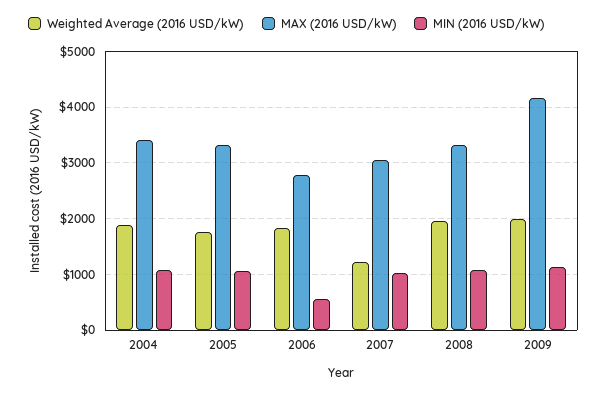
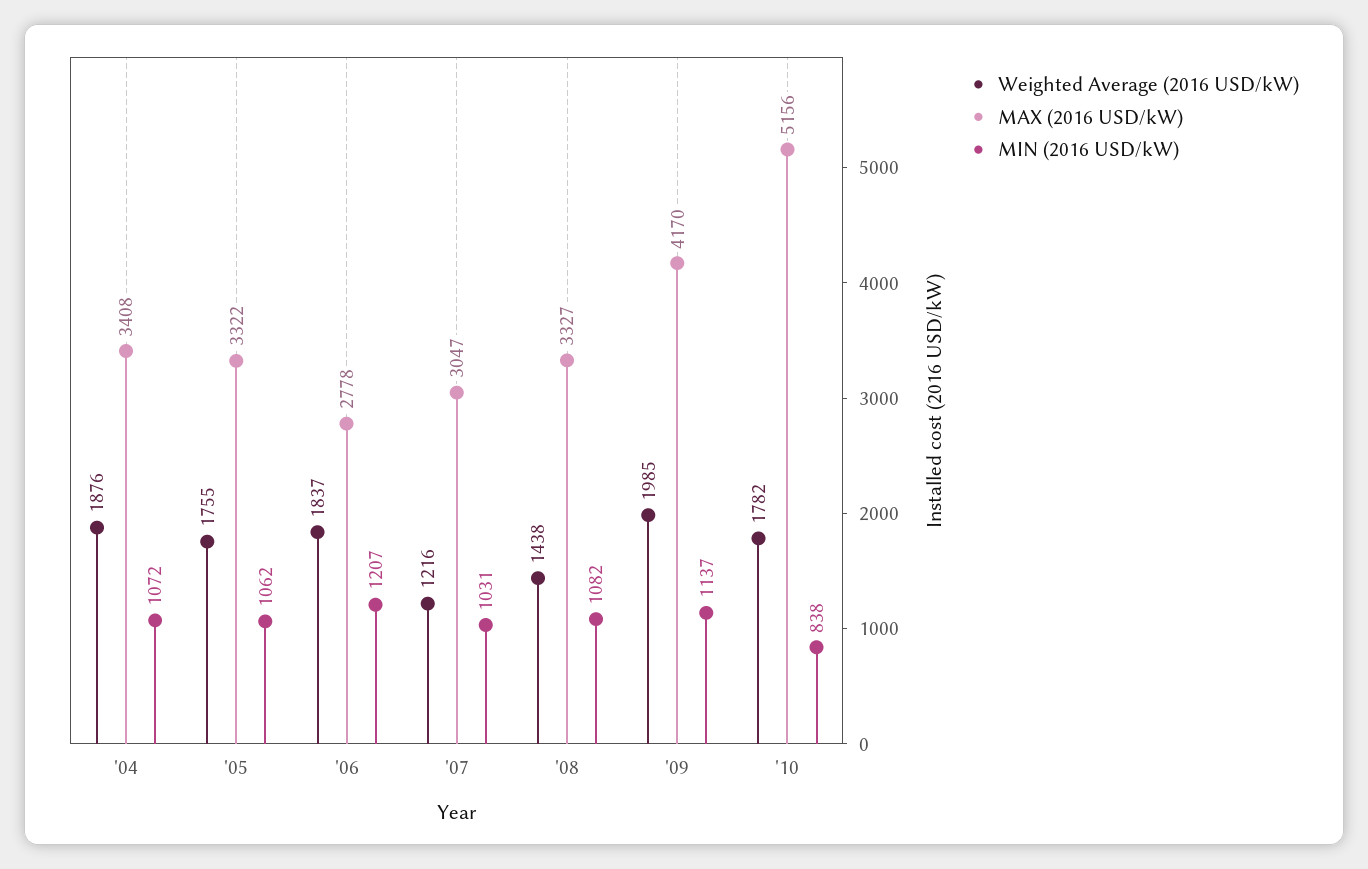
MIN (2016 USD/kW), 2006: 600 -> 1207
Weighted Average (2016 USD/kW), 2008: 2000 -> 1438
Weighted Average (2016 USD/kW), '10: none -> 1782
MAX (2016 USD/kW), '10: none -> 5156
MIN (2016 USD/kW), '10: none -> 838

